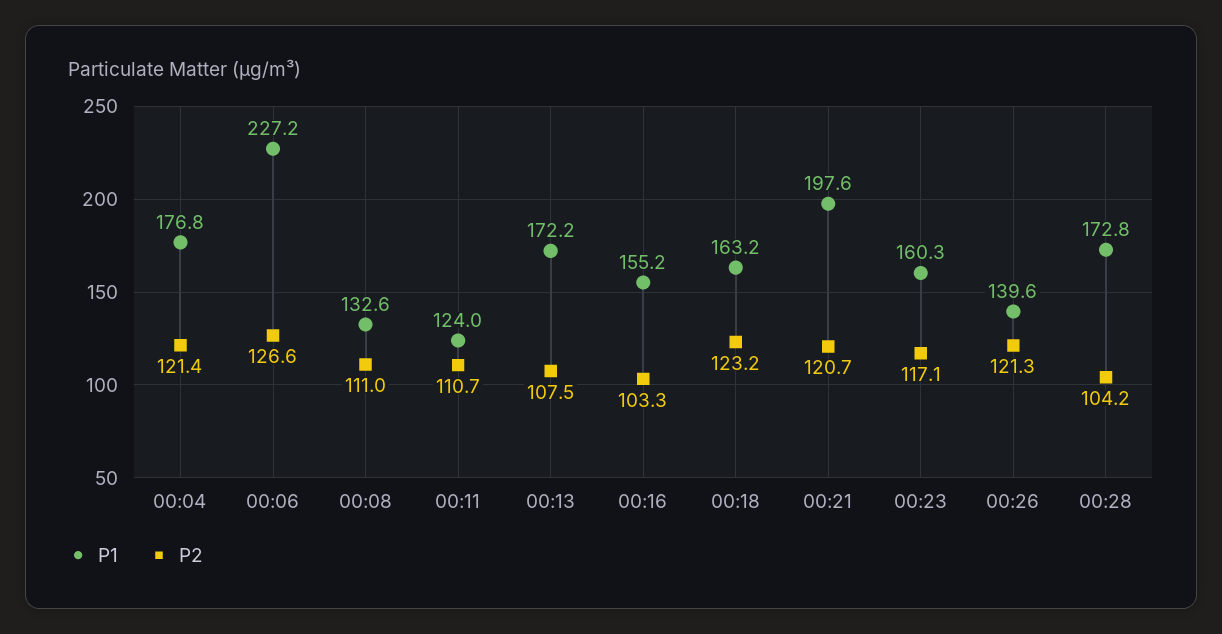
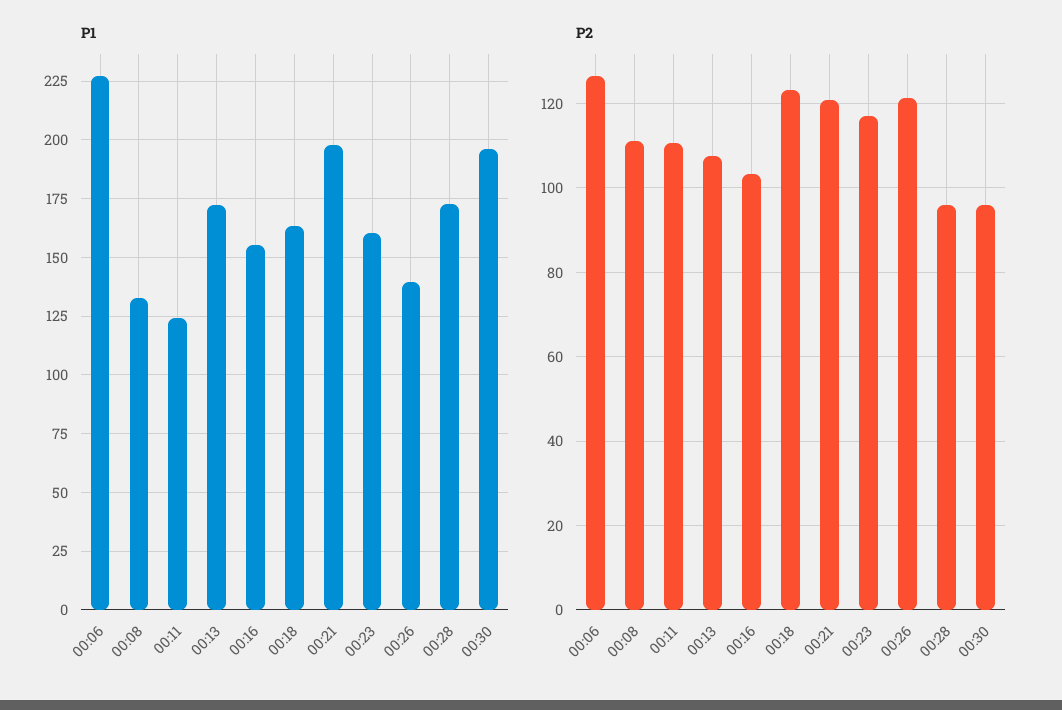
P1, 00:04: 176.8 -> none
P2, 00:04: 121.4 -> none
P2, 00:28: 104.2 -> 96
P1, 00:30: none -> 195
P2, 00:30: none -> 96

